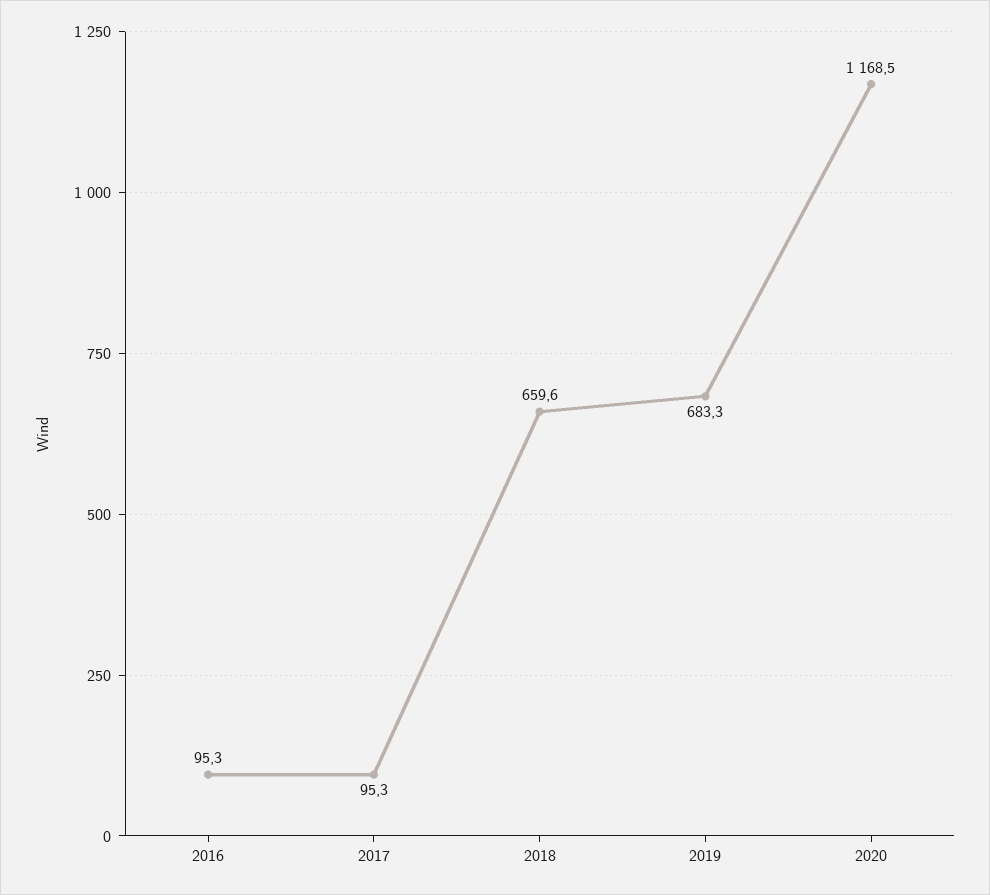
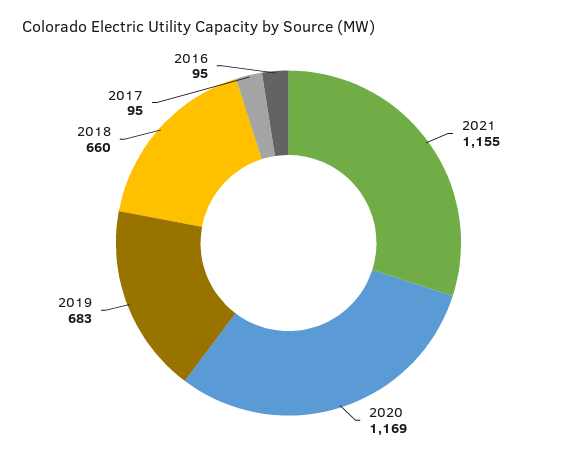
2021: none -> 1155

